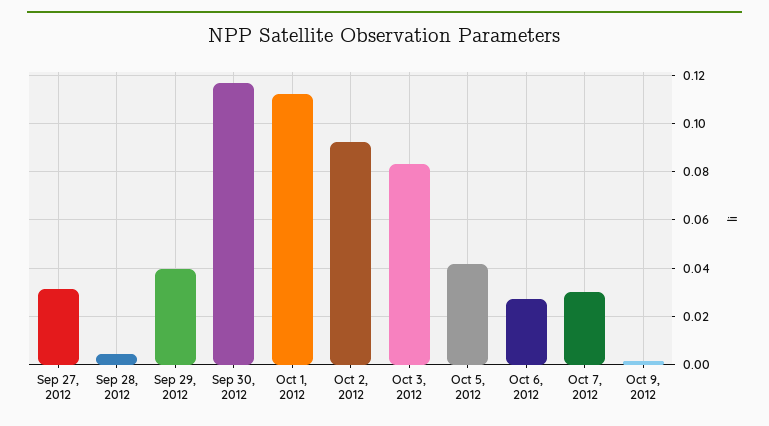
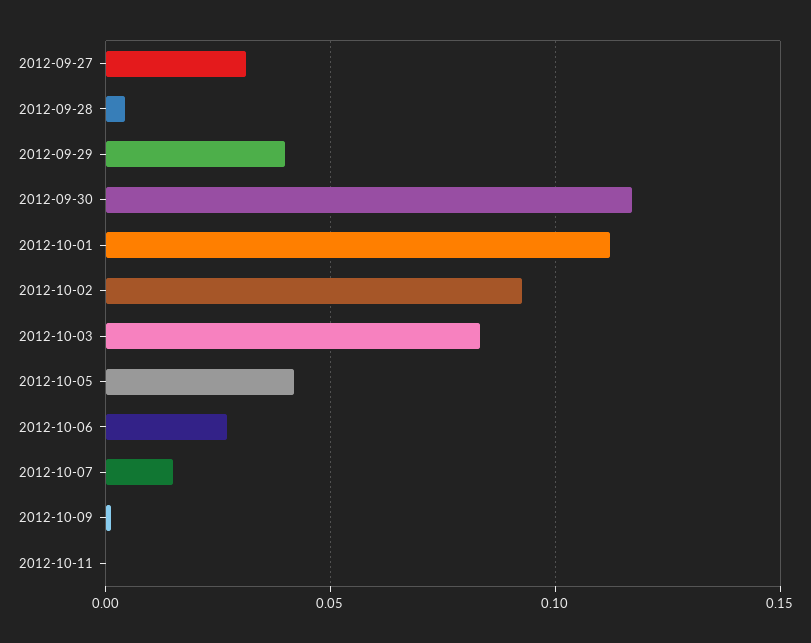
Oct 7, 2012: 0.03 -> 0.015
2012-10-11: none -> 0

